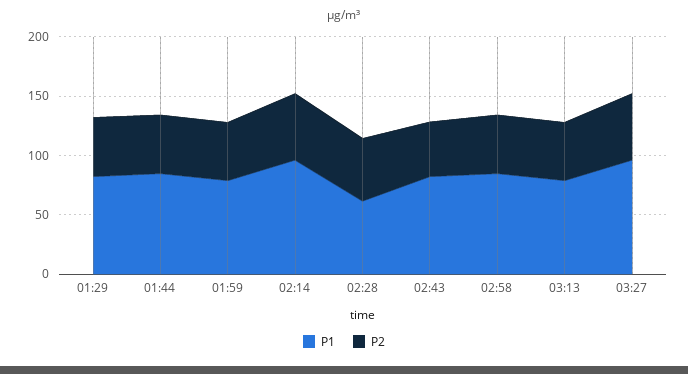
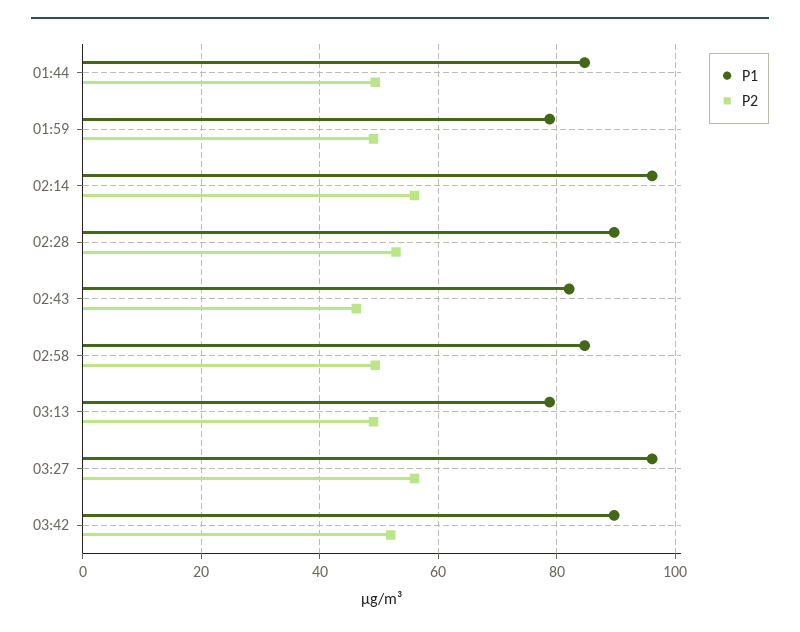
P1, 01:29: 80 -> none
P2, 01:29: 50 -> none
P1, 02:28: 60 -> 90
P1, 03:42: none -> 90
P2, 03:42: none -> 52

